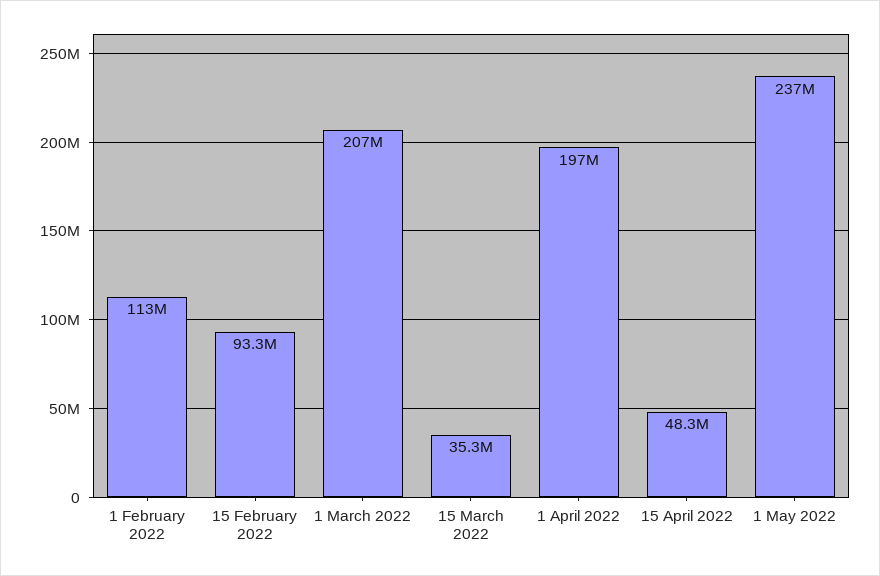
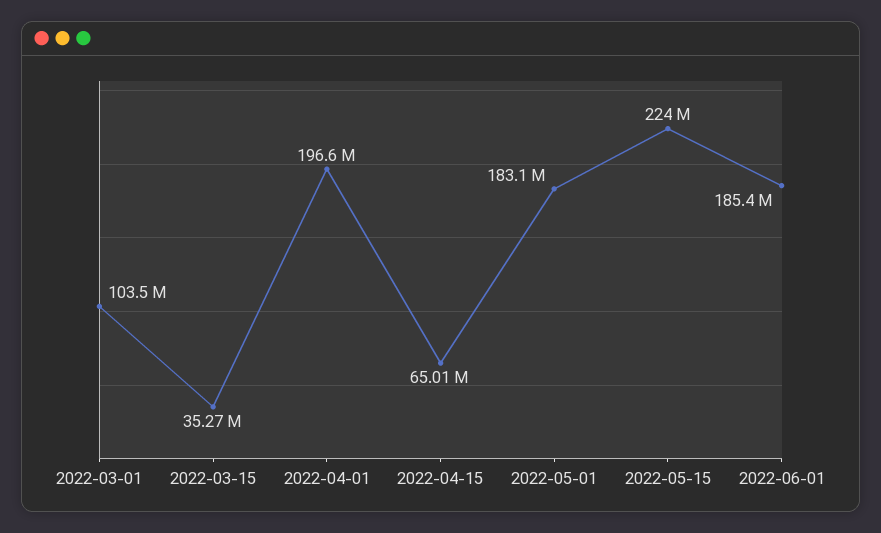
1 February 2022: 113000000 -> none
15 February 2022: 93300000 -> none
1 March 2022: 207000000 -> 103500000
15 April 2022: 48300000 -> 65010000
1 May 2022: 237000000 -> 183100000
2022-05-15: none -> 224000000
2022-06-01: none -> 185400000

